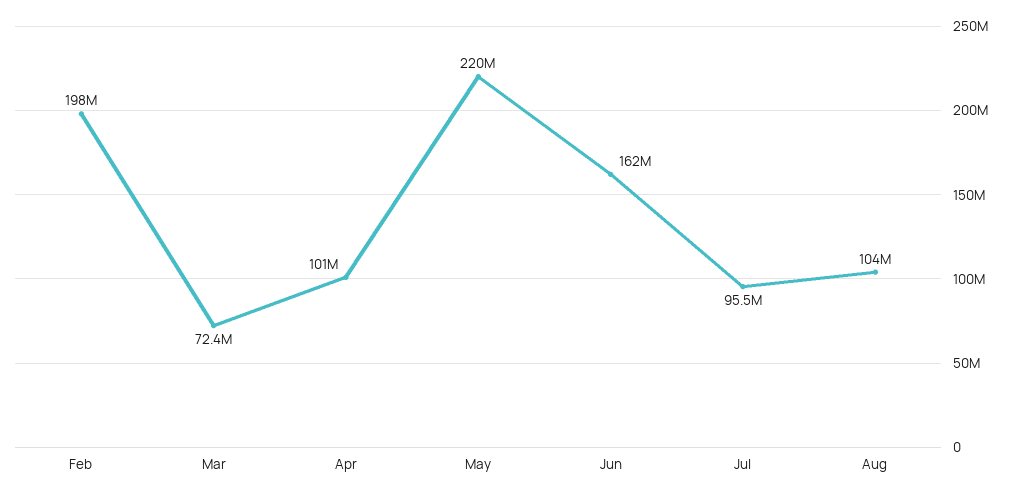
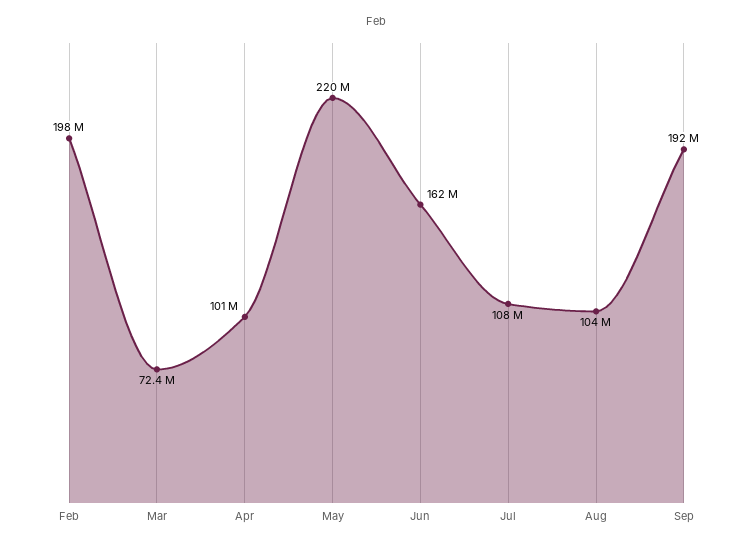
Jul: 95500000 -> 108000000
Sep: none -> 192000000

